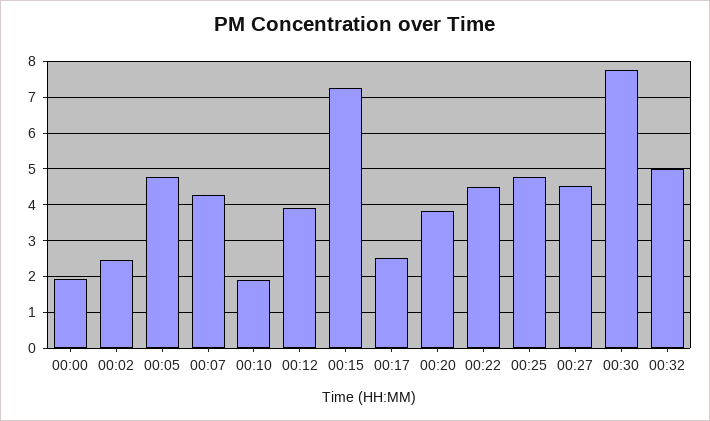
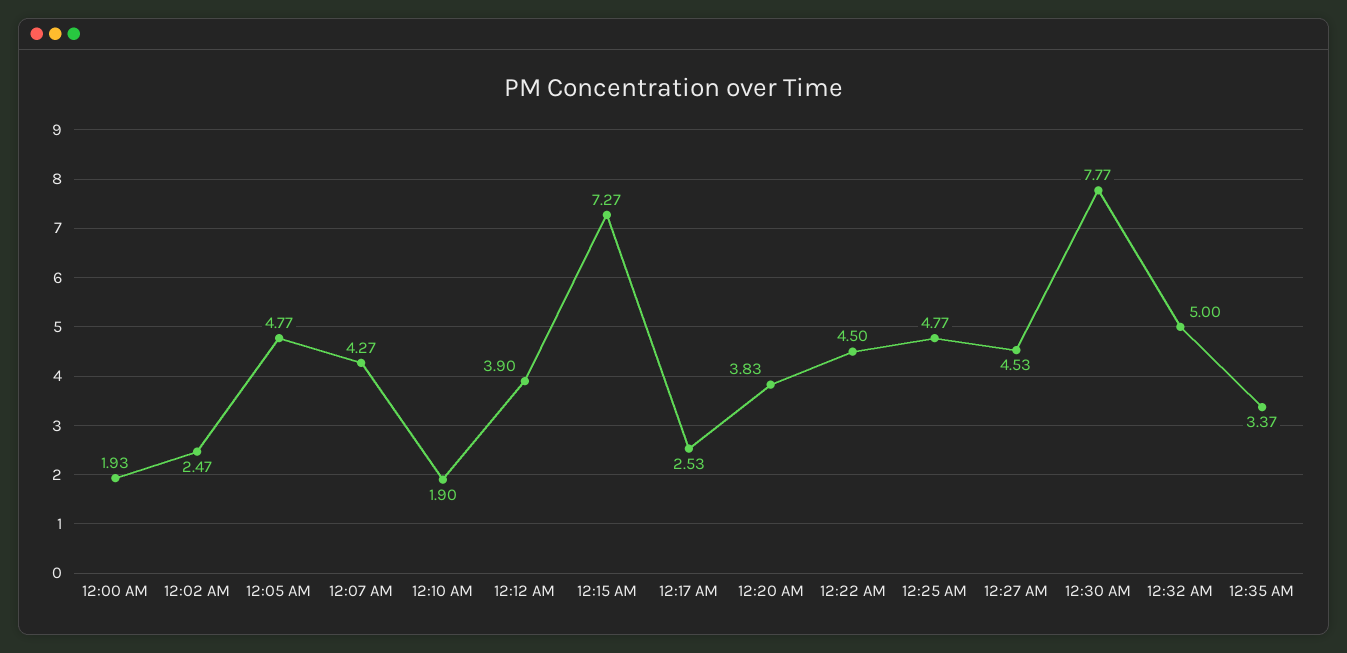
12:35 AM: none -> 3.37

